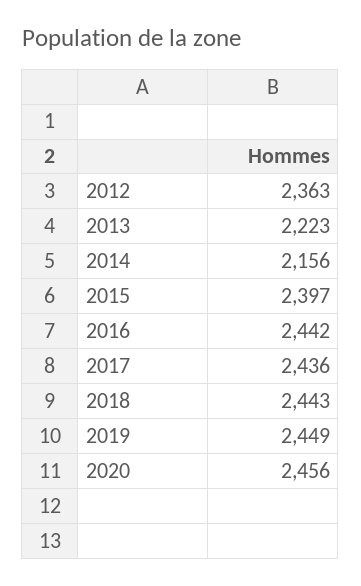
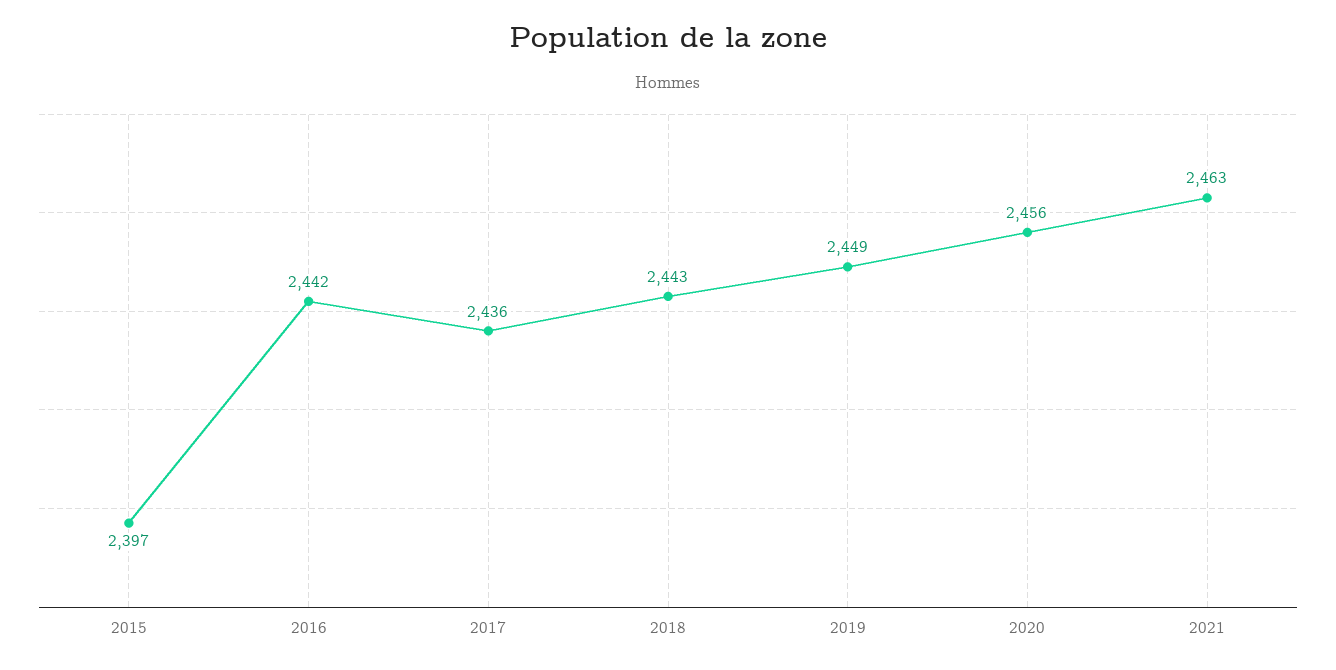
2012: 2363 -> none
2013: 2223 -> none
2014: 2156 -> none
2021: none -> 2463

